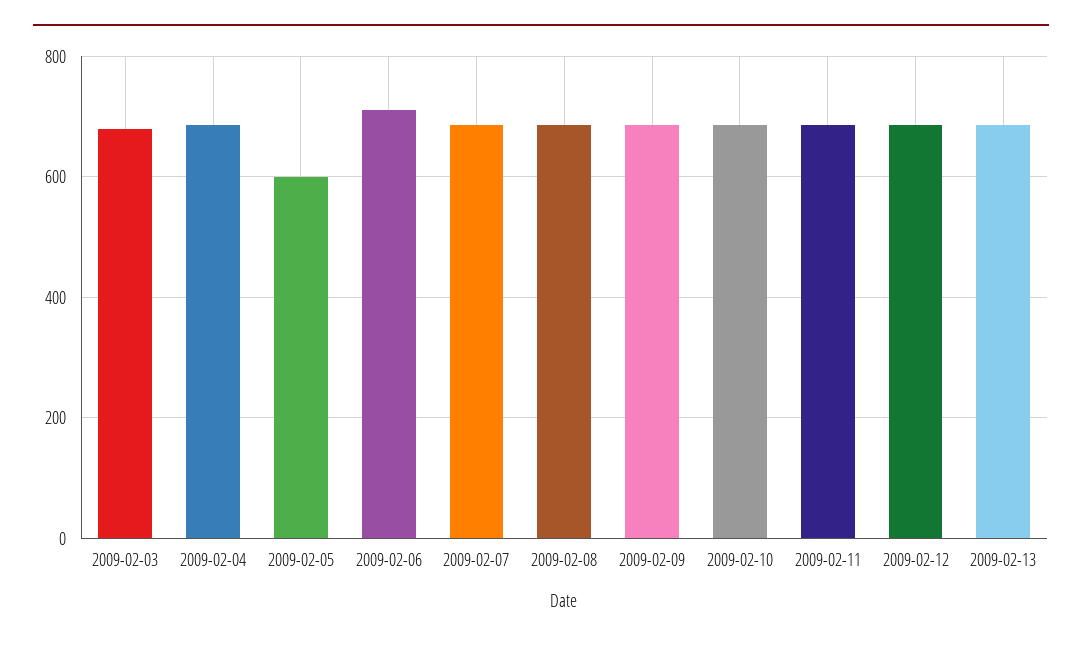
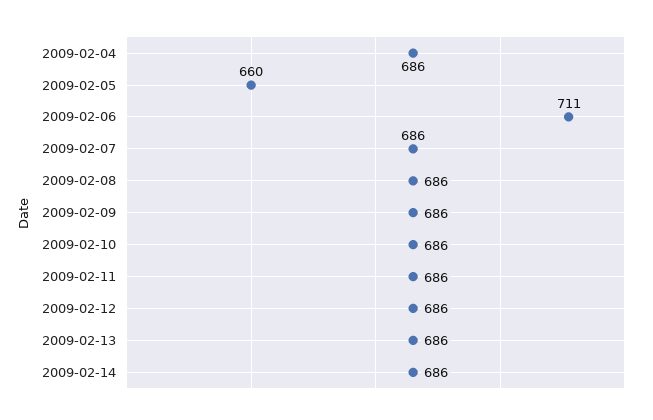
2009-02-03: 680 -> none
2009-02-05: 600 -> 660
2009-02-14: none -> 686

